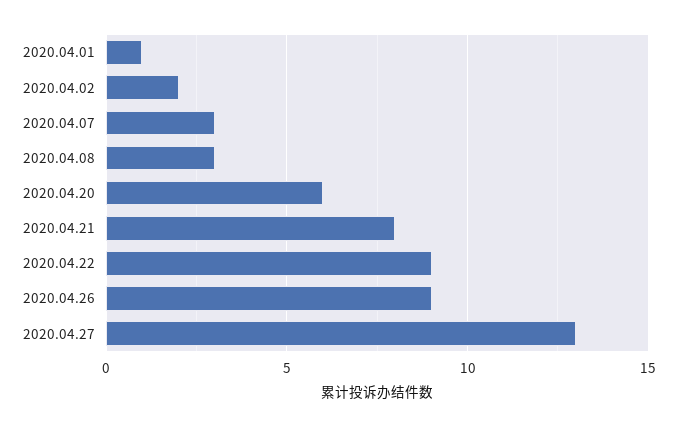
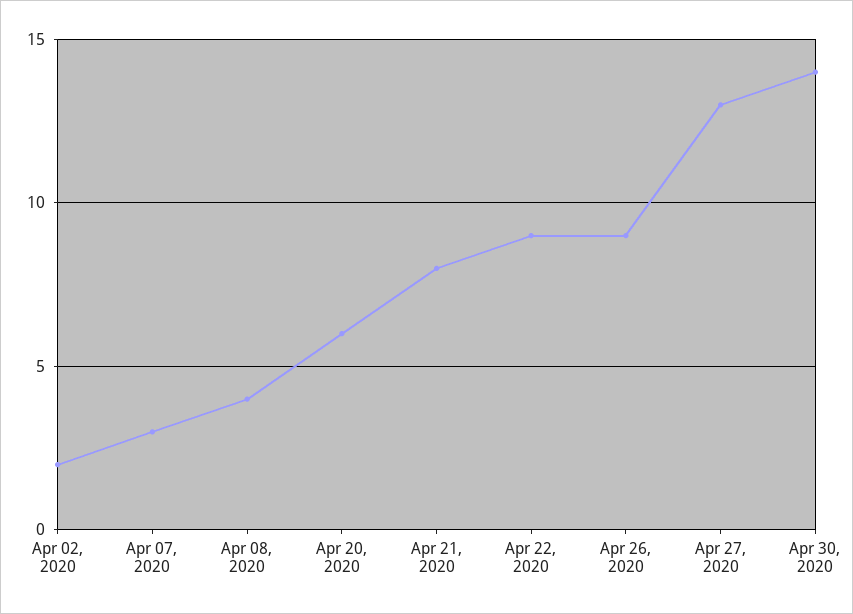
2020.04.01: 1 -> none
2020.04.08: 3 -> 4
Apr 30, 2020: none -> 14

